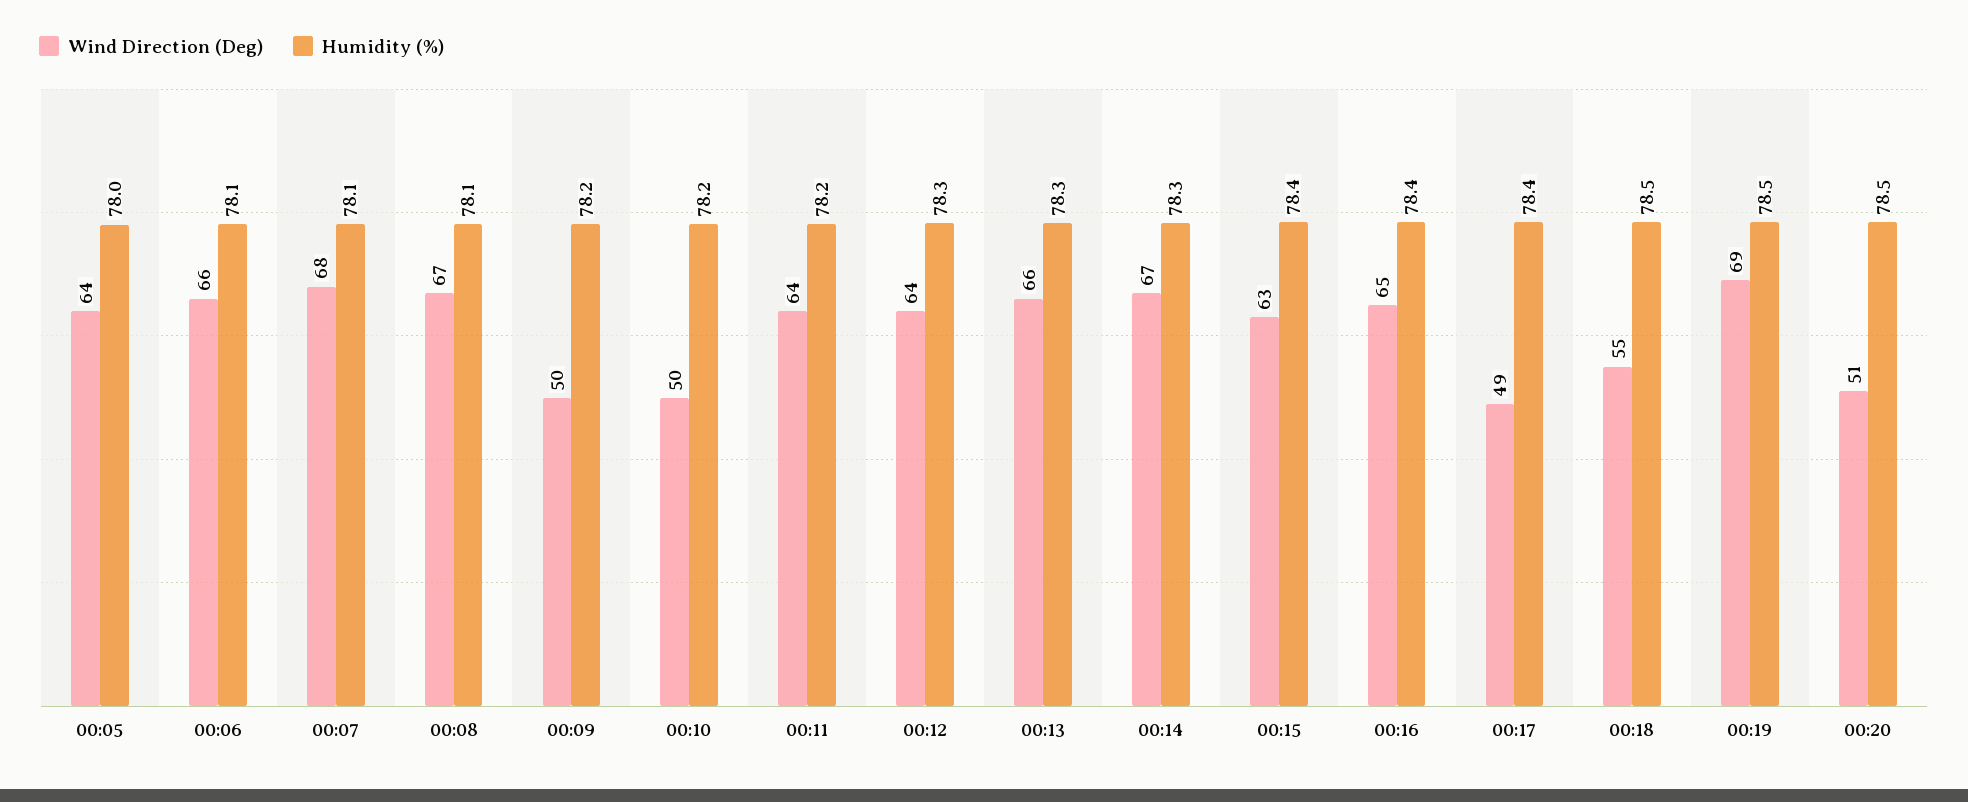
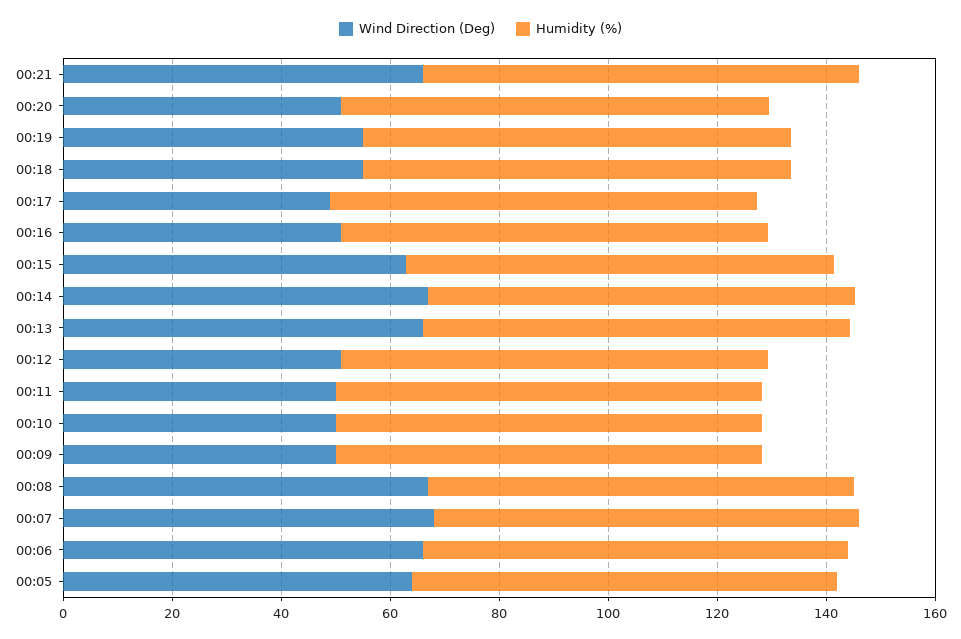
Wind Direction (Deg), 00:11: 64 -> 50
Wind Direction (Deg), 00:12: 64 -> 50
Wind Direction (Deg), 00:16: 65 -> 50
Wind Direction (Deg), 00:19: 69 -> 55
Wind Direction (Deg), 00:21: none -> 65
Humidity (%), 00:21: none -> 80

